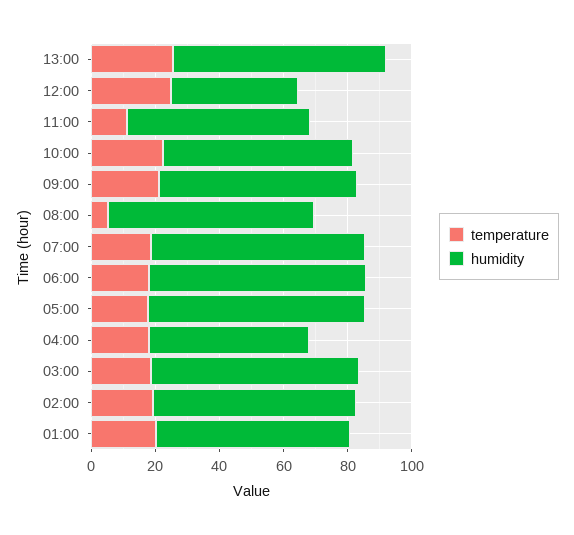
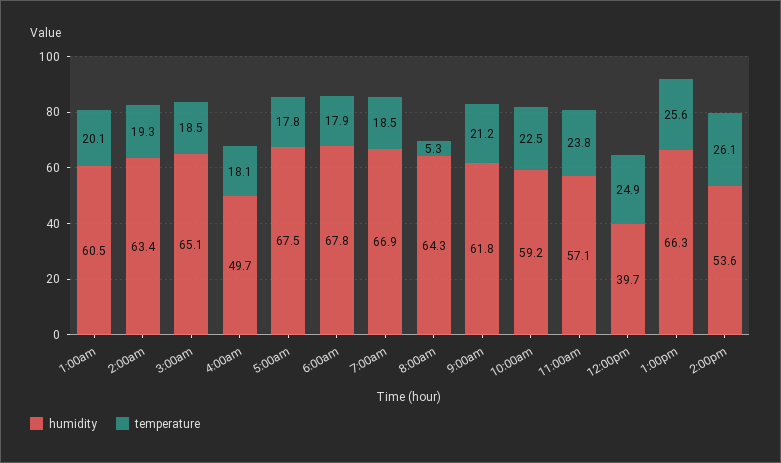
temperature, 11:00: 10 -> 23.8
humidity, 2:00pm: none -> 53.6
temperature, 2:00pm: none -> 26.1

